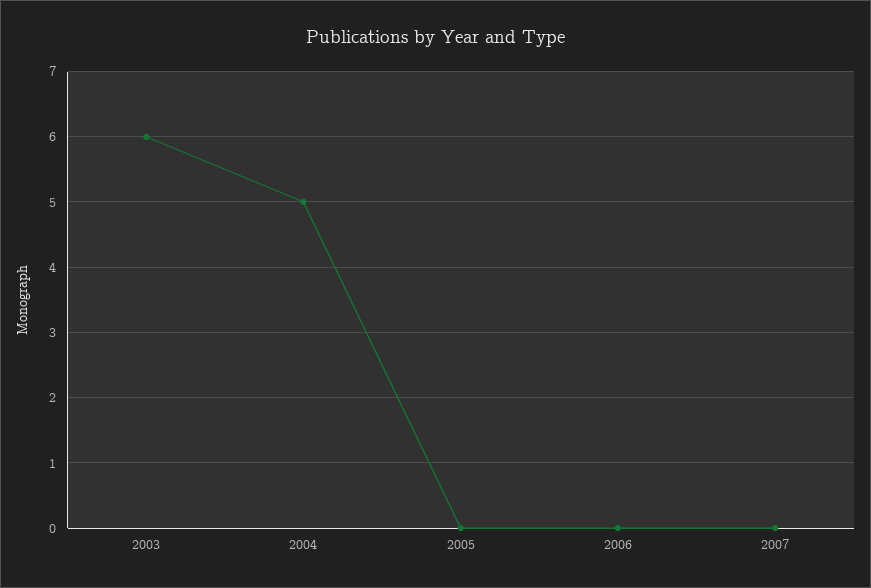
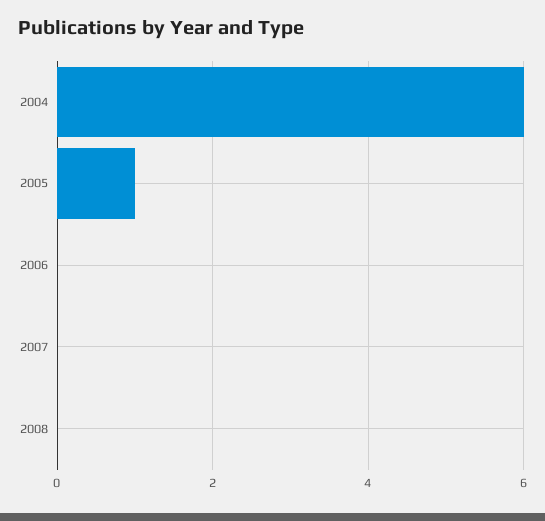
2003: 6 -> none
2004: 5 -> 6
2005: 0 -> 1
2008: none -> 0

